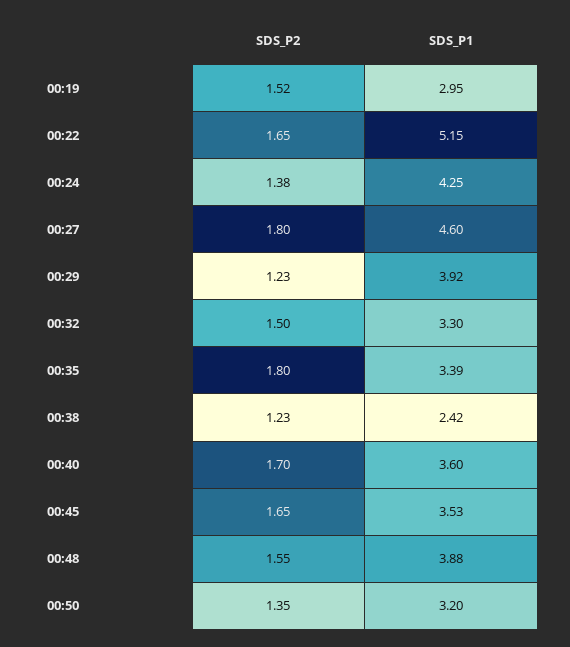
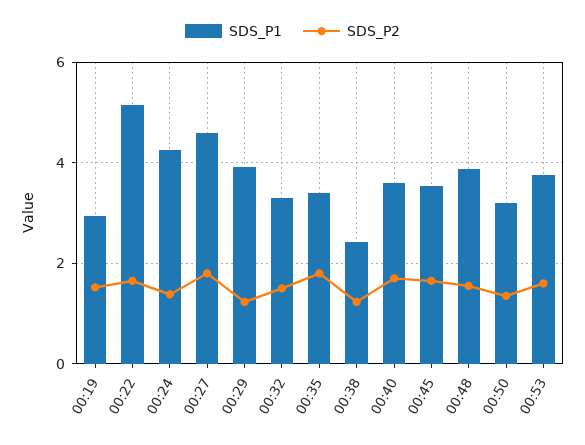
SDS_P1, 00:53: none -> 3.8
SDS_P2, 00:53: none -> 1.6

